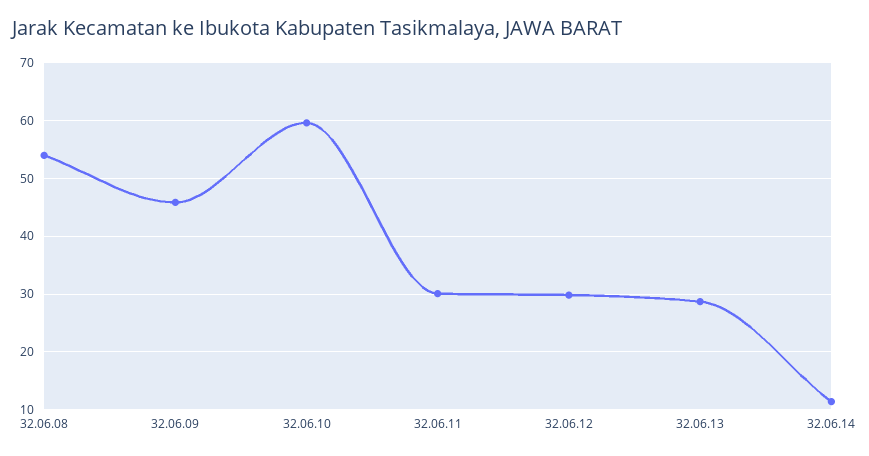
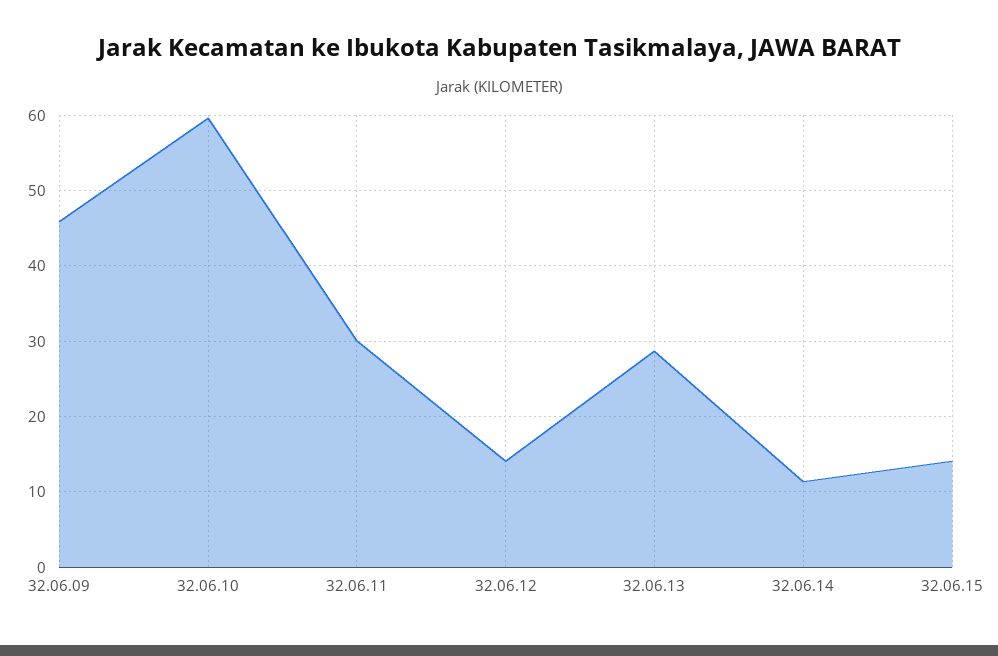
32.06.08: 54 -> none
32.06.12: 30 -> 14
32.06.15: none -> 14

